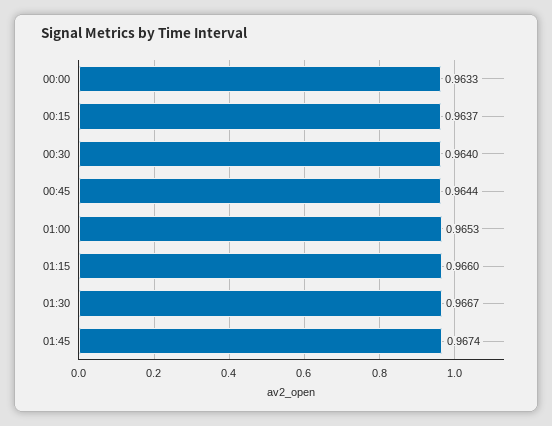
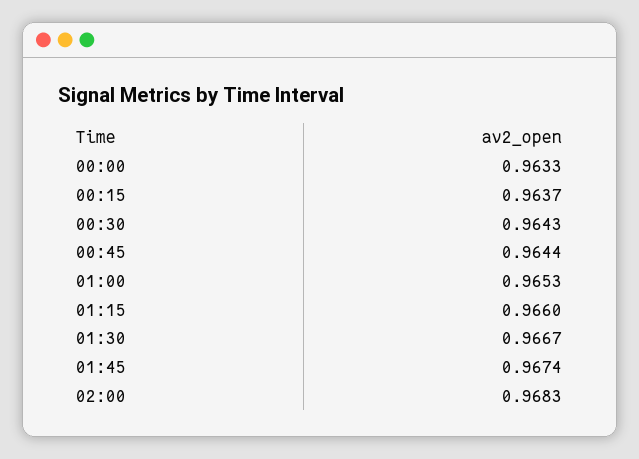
00:30: 0.964 -> 0.9643
02:00: none -> 0.9683

